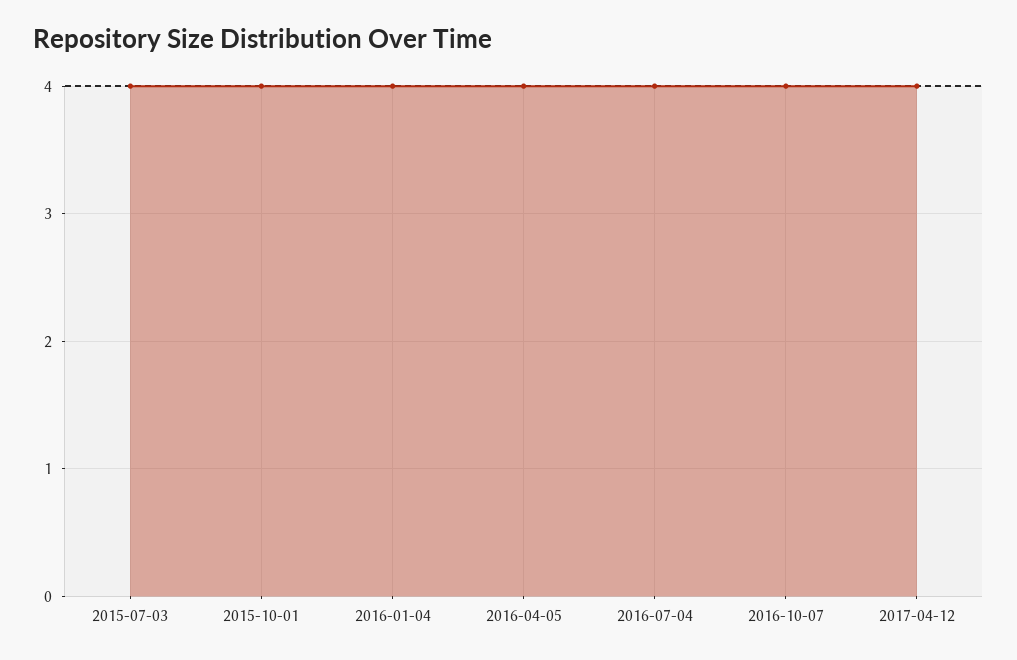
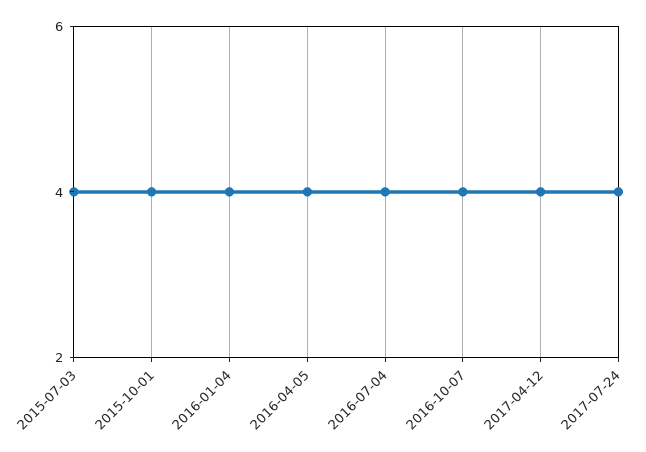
2017-07-24: none -> 4

